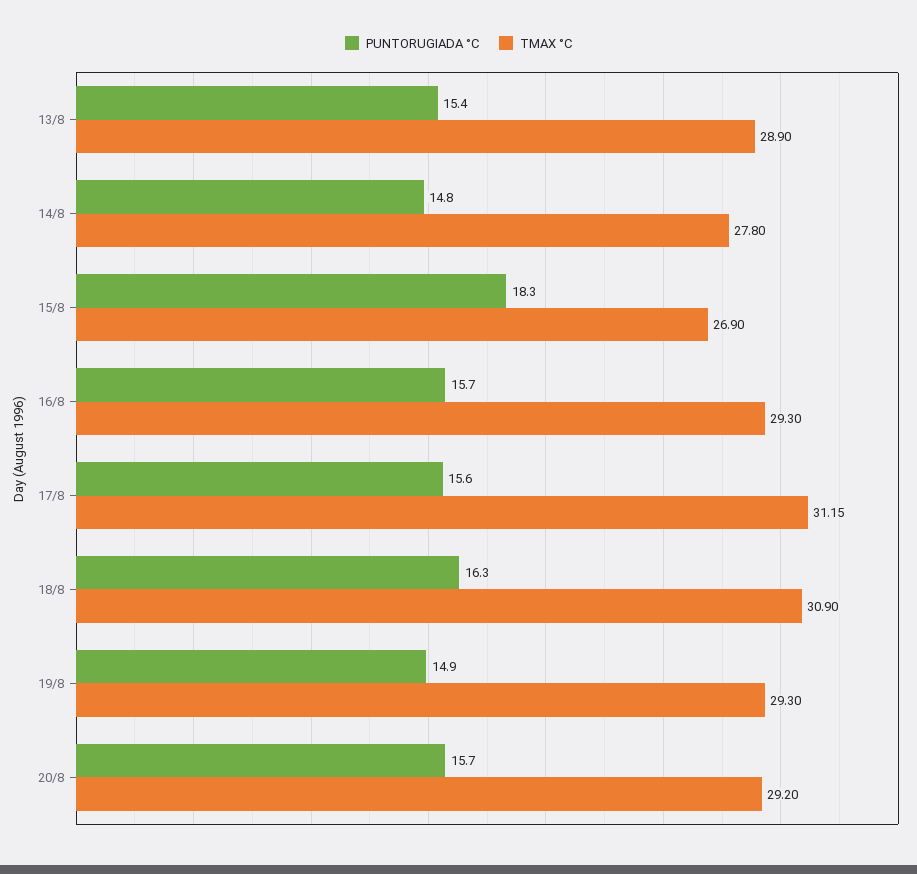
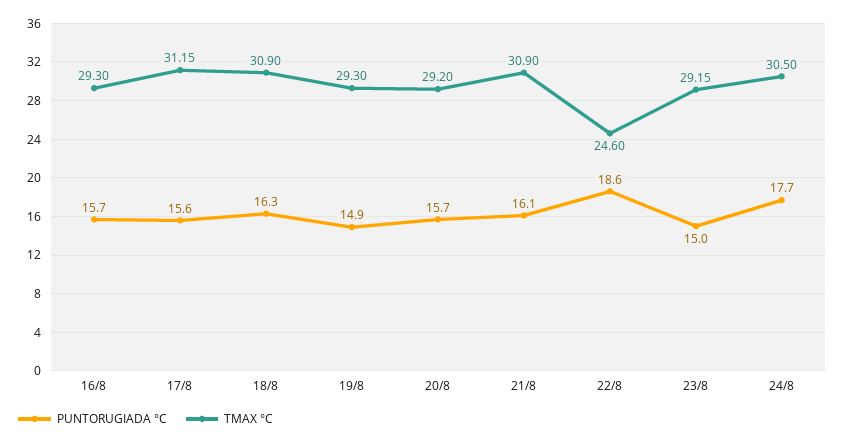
PUNTORUGIADA °C, 13/8: 15.4 -> none
TMAX °C, 13/8: 28.9 -> none
PUNTORUGIADA °C, 14/8: 14.8 -> none
TMAX °C, 14/8: 27.8 -> none
PUNTORUGIADA °C, 15/8: 18.3 -> none
TMAX °C, 15/8: 26.9 -> none
PUNTORUGIADA °C, 21/8: none -> 16.1
TMAX °C, 21/8: none -> 30.9
PUNTORUGIADA °C, 22/8: none -> 18.6
TMAX °C, 22/8: none -> 24.6
PUNTORUGIADA °C, 23/8: none -> 15
TMAX °C, 23/8: none -> 29.15
PUNTORUGIADA °C, 24/8: none -> 17.7
TMAX °C, 24/8: none -> 30.5

